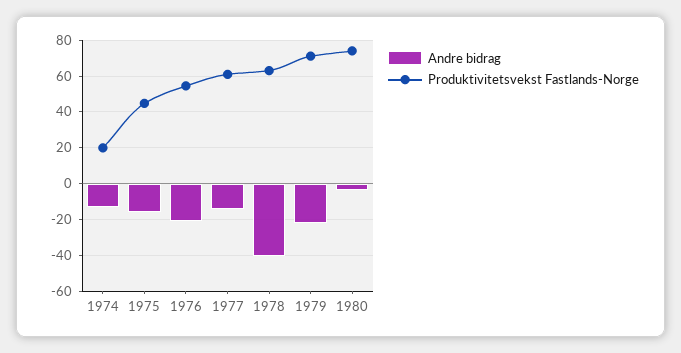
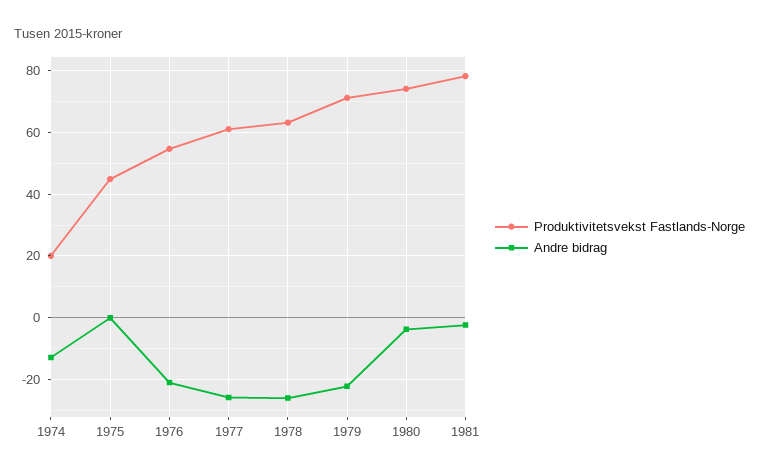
Andre bidrag, 1975: -15 -> 0
Andre bidrag, 1977: -15 -> -26
Andre bidrag, 1978: -40 -> -26
Produktivitetsvekst Fastlands-Norge, 1981: none -> 78
Andre bidrag, 1981: none -> -2

